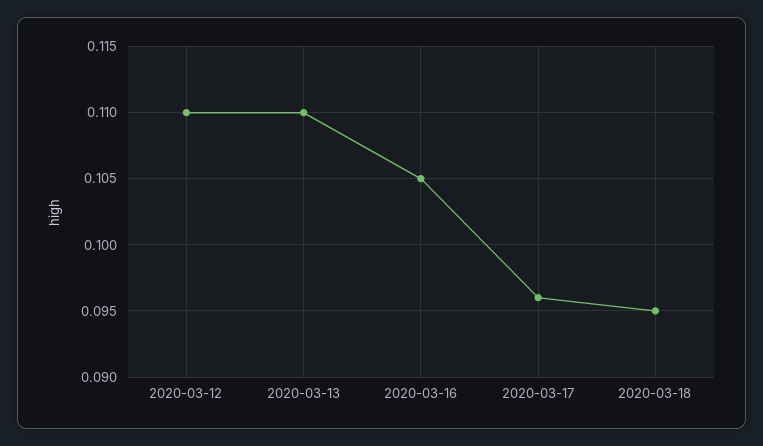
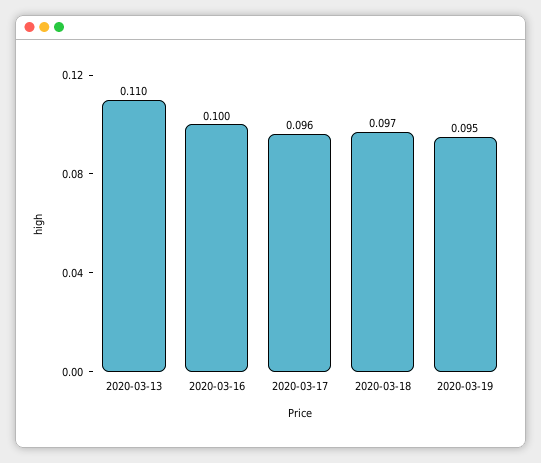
2020-03-12: 0.11 -> none
2020-03-16: 0.105 -> 0.1
2020-03-18: 0.095 -> 0.097
2020-03-19: none -> 0.095

